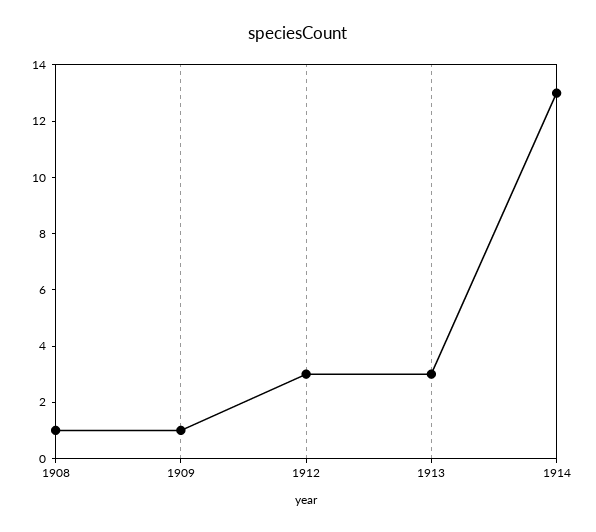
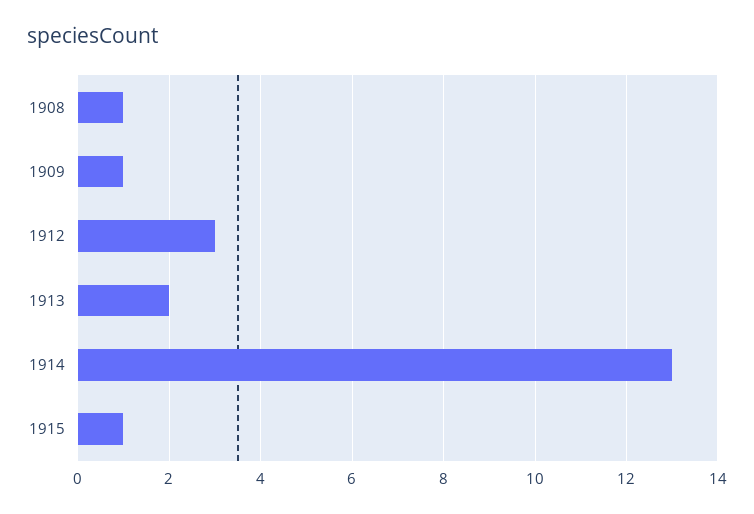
1913: 3 -> 2
1915: none -> 1

